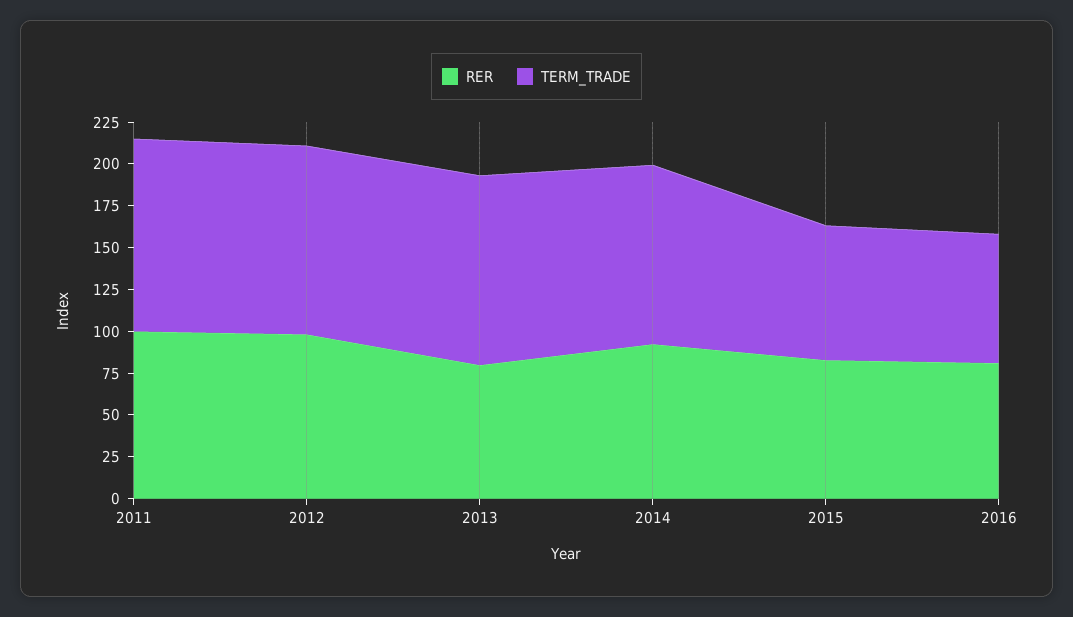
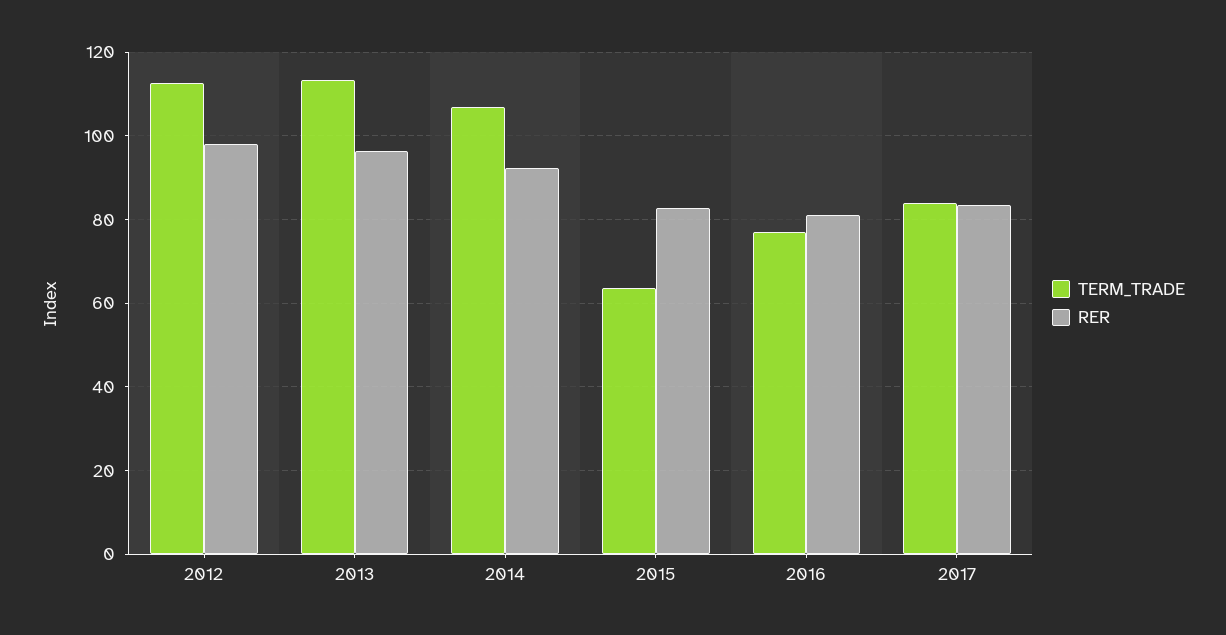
RER, 2011: 100 -> none
TERM_TRADE, 2011: 115 -> none
RER, 2013: 80 -> 96
TERM_TRADE, 2015: 80 -> 64
TERM_TRADE, 2017: none -> 84
RER, 2017: none -> 84

